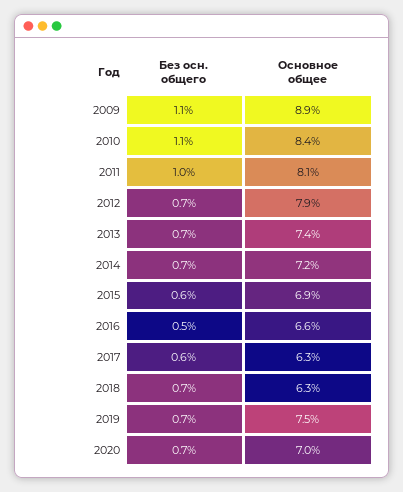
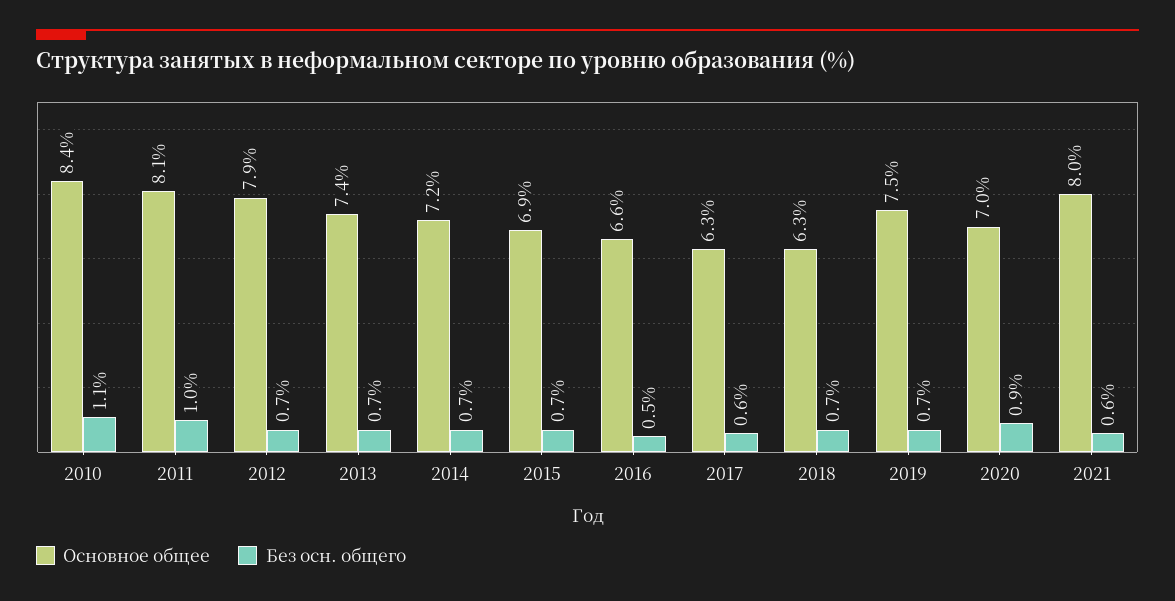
Без осн. общего, 2009: 1.1 -> none
Основное общее, 2009: 8.9 -> none
Без осн. общего, 2015: 0.6 -> 0.7
Без осн. общего, 2020: 0.7 -> 0.9
Основное общее, 2021: none -> 8
Без осн. общего, 2021: none -> 0.6

